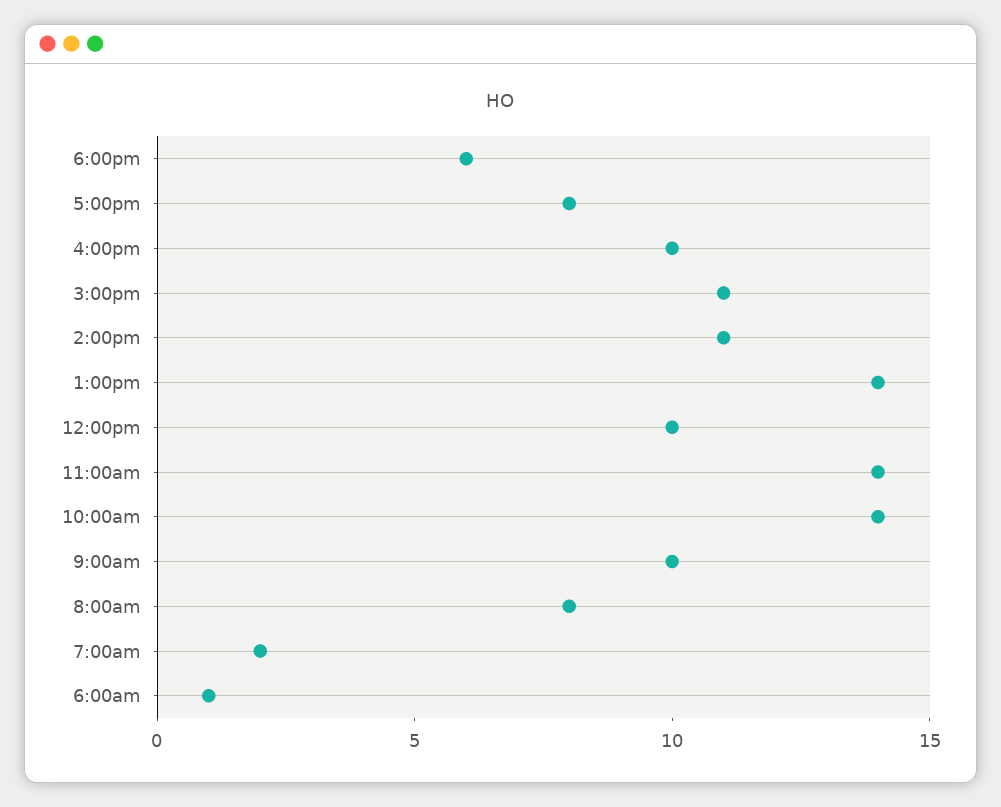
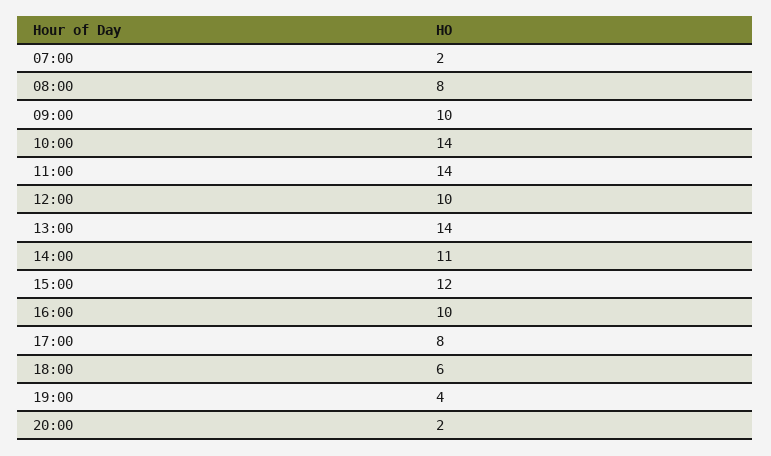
3:00pm: 11 -> 12
6:00am: 1 -> none
19:00: none -> 4
20:00: none -> 2

